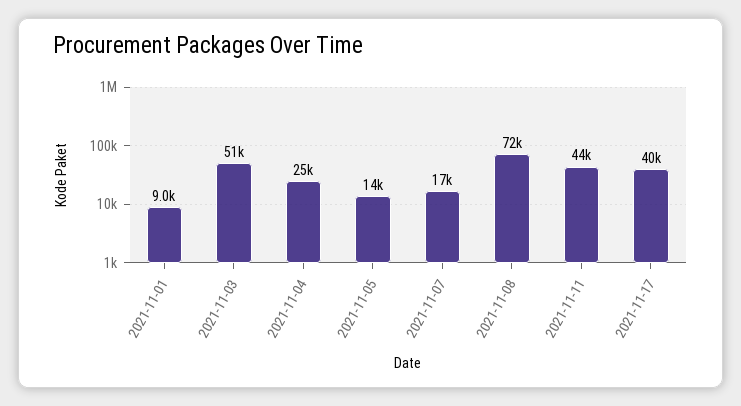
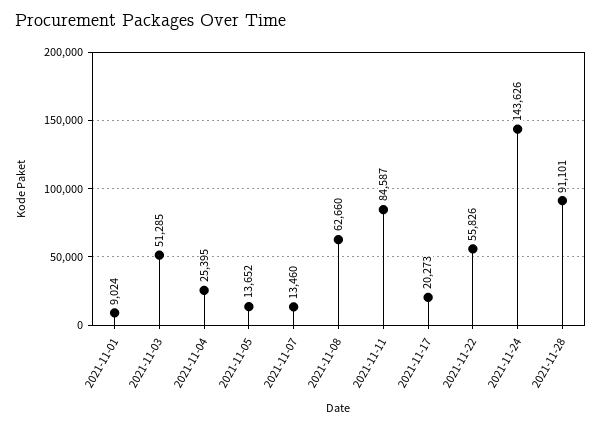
2021-11-07: 17000 -> 13460
2021-11-08: 72000 -> 62660
2021-11-11: 44000 -> 84587
2021-11-17: 40000 -> 20273
2021-11-22: none -> 55826
2021-11-24: none -> 143626
2021-11-28: none -> 91101

